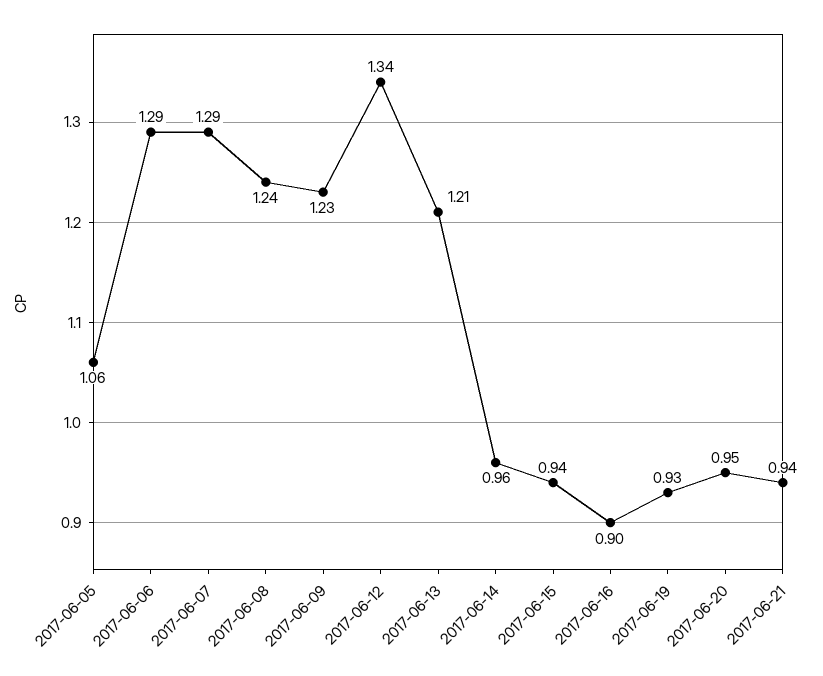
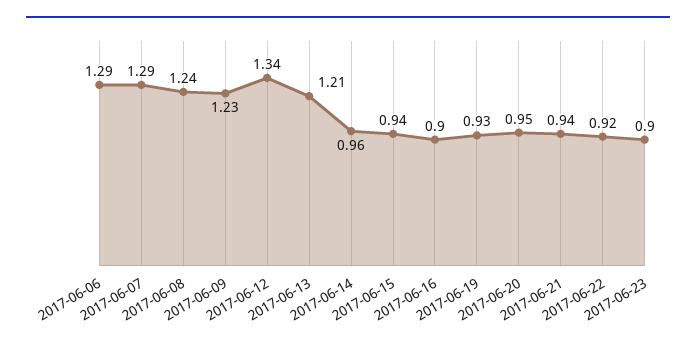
2017-06-05: 1.06 -> none
2017-06-22: none -> 0.92
2017-06-23: none -> 0.9

